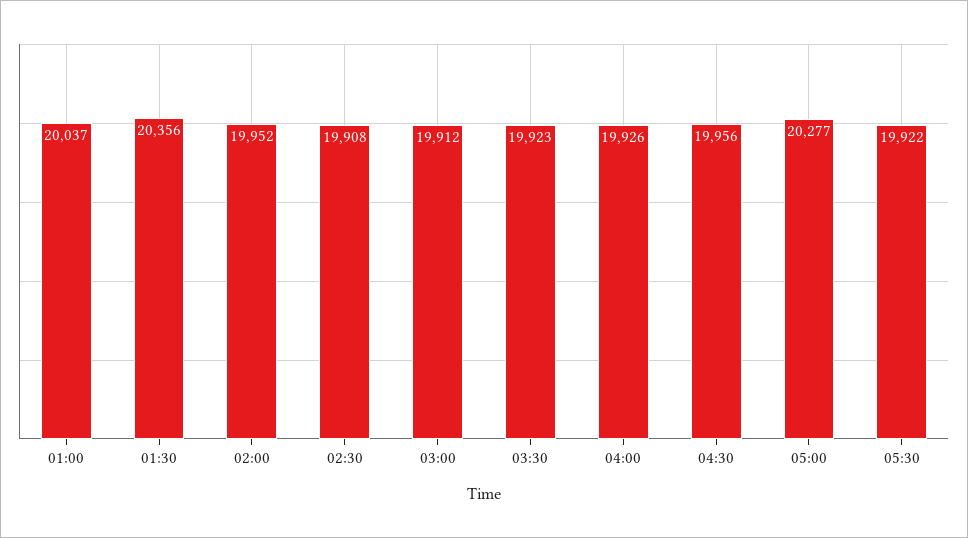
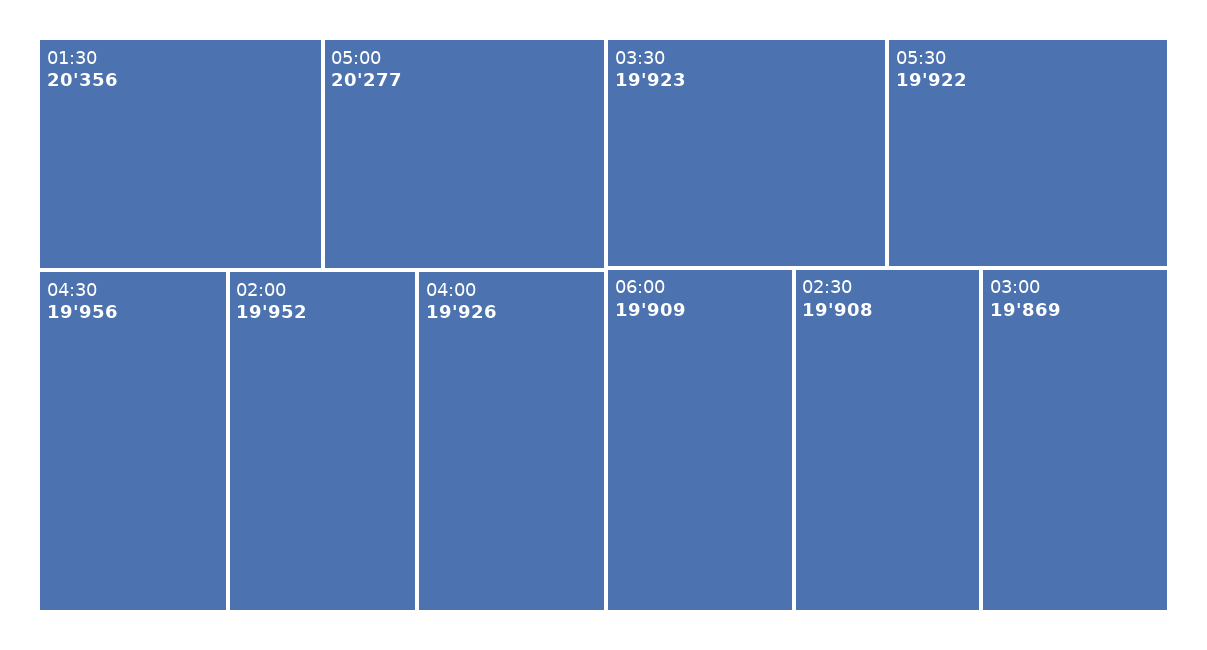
01:00: 20037 -> none
03:00: 19912 -> 19869
06:00: none -> 19909

